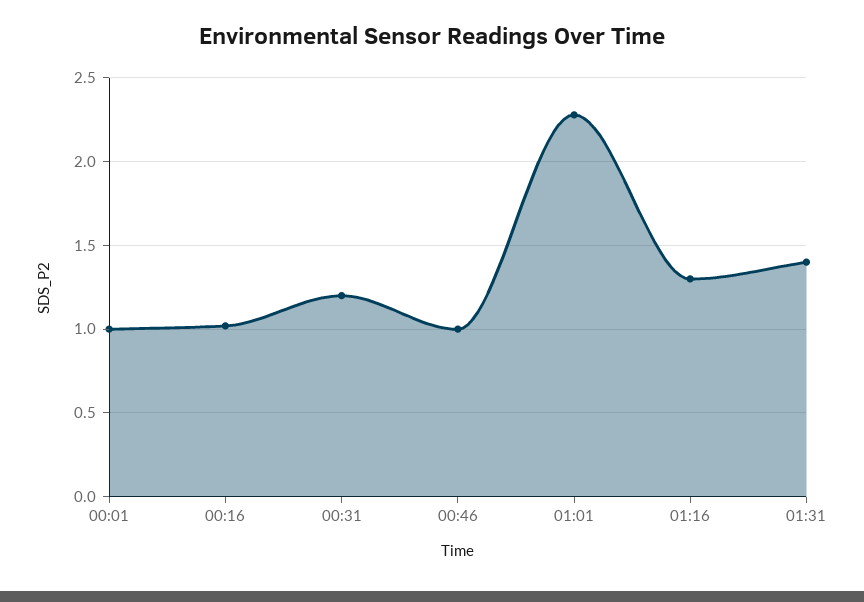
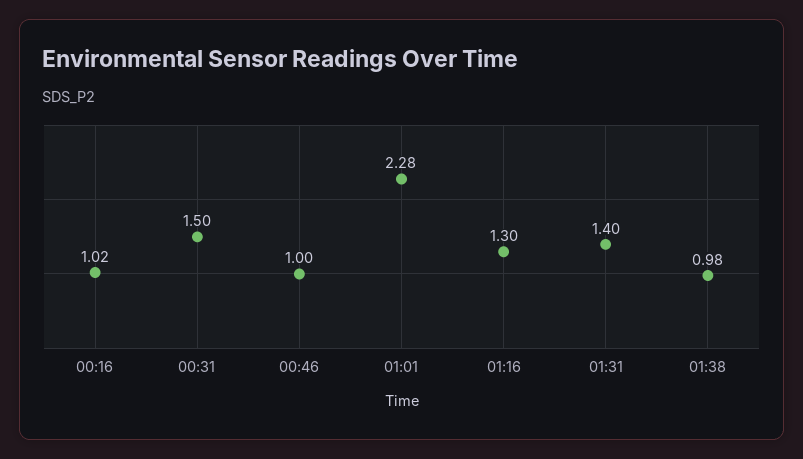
00:01: 1 -> none
00:31: 1.2 -> 1.5
01:38: none -> 0.98

